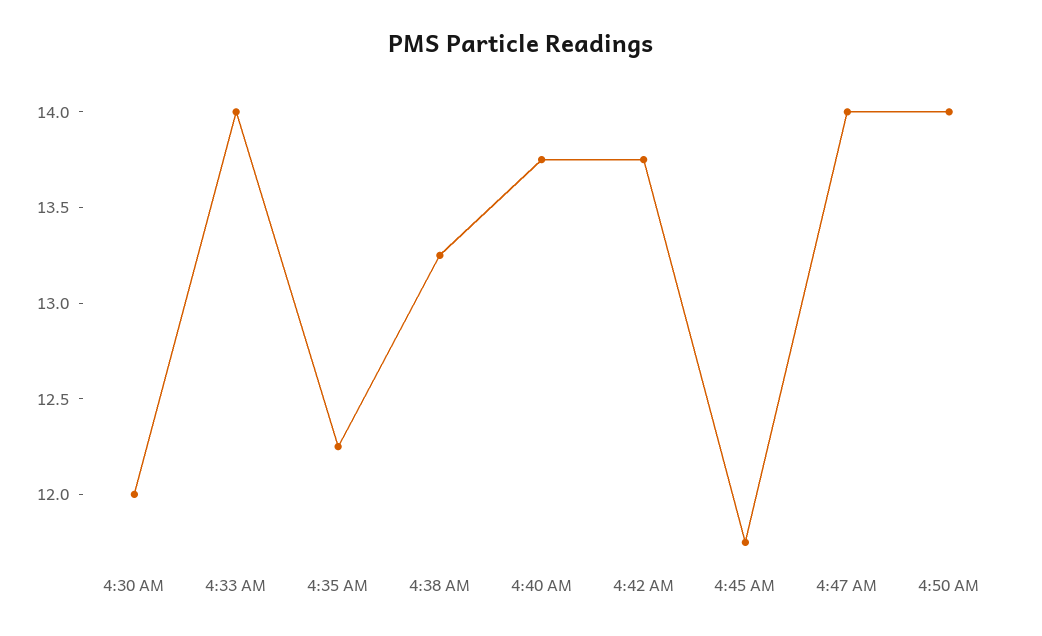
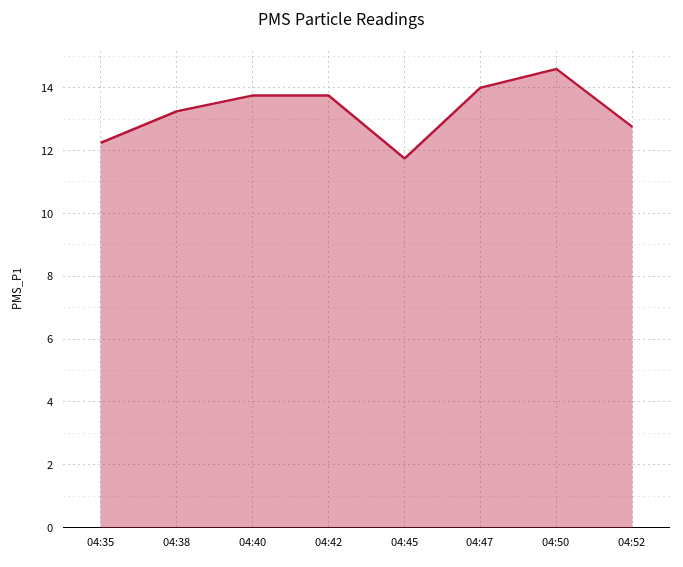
4:30 AM: 12 -> none
4:33 AM: 14 -> none
4:50 AM: 14 -> 14.6
04:52: none -> 12.8

